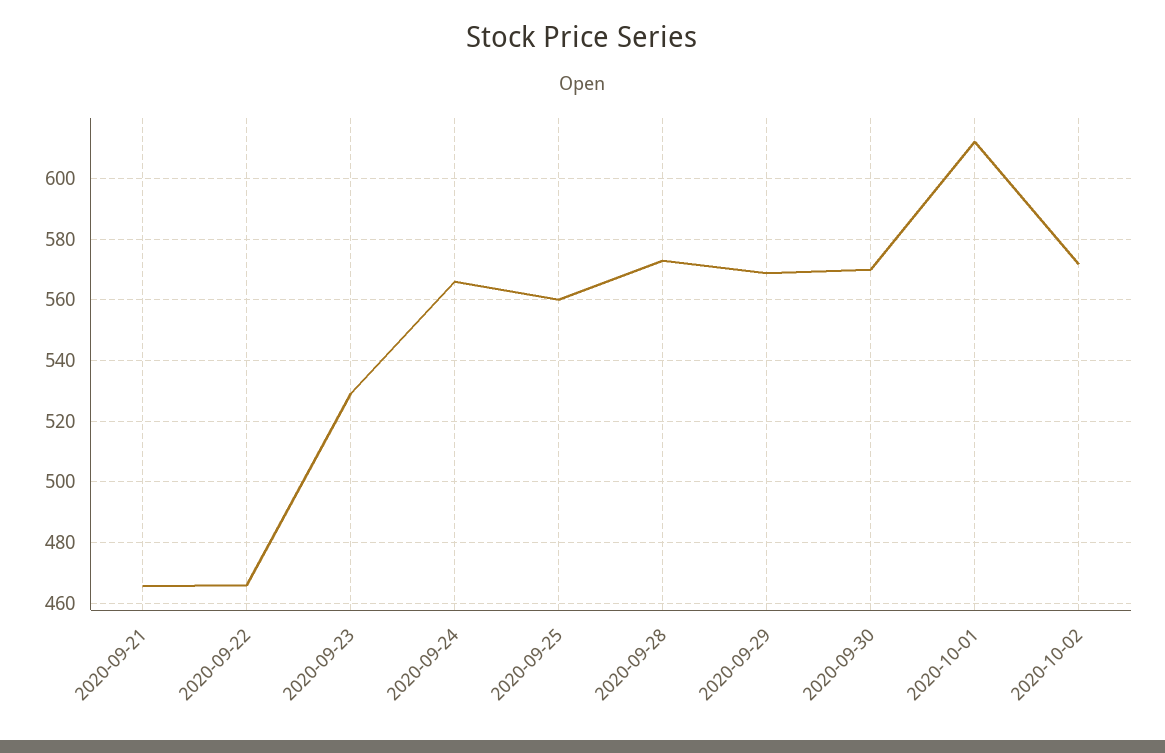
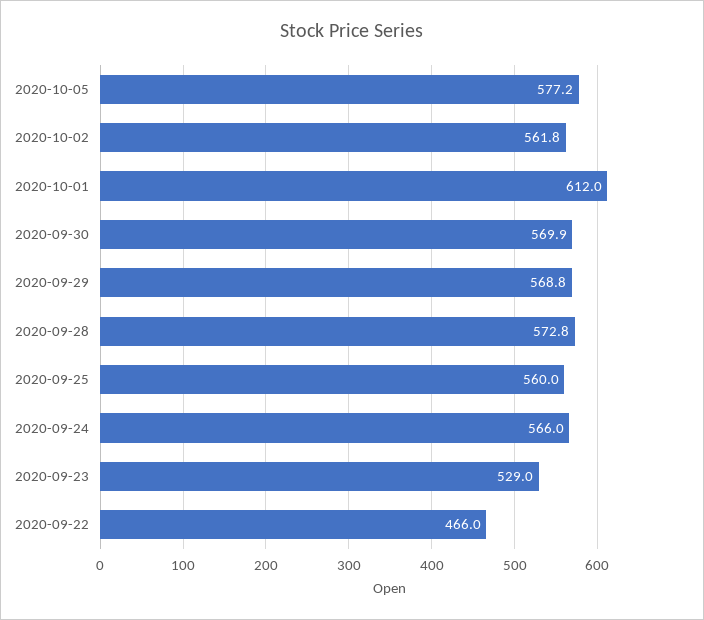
2020-09-21: 466 -> none
2020-10-02: 572 -> 561.8
2020-10-05: none -> 577.2

